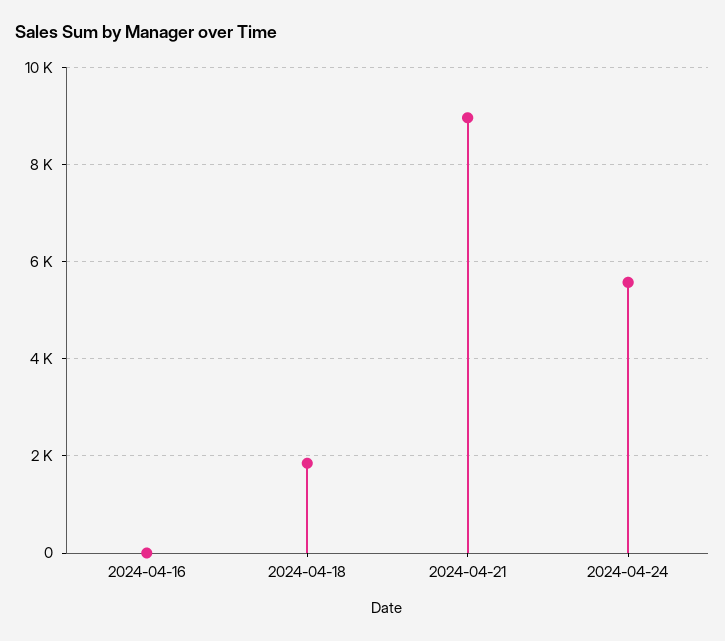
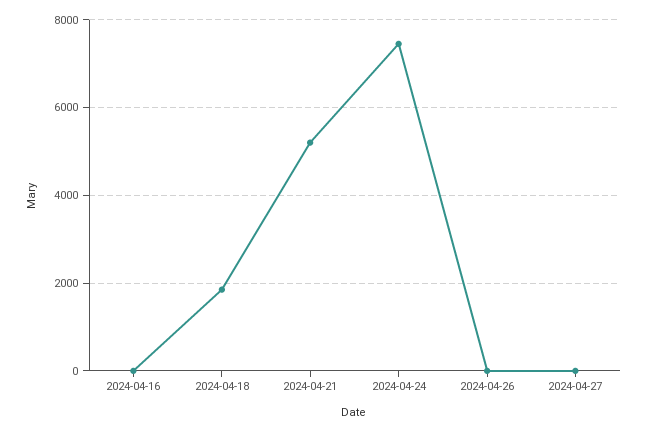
2024-04-21: 9000 -> 5200
2024-04-24: 5600 -> 7400
2024-04-26: none -> 0
2024-04-27: none -> 0

